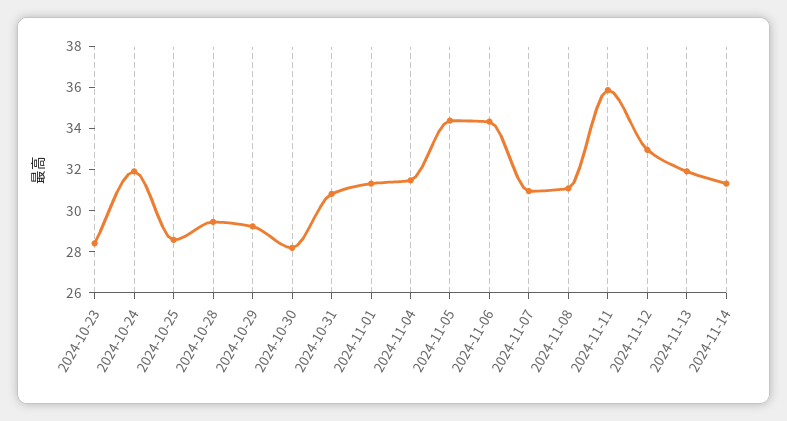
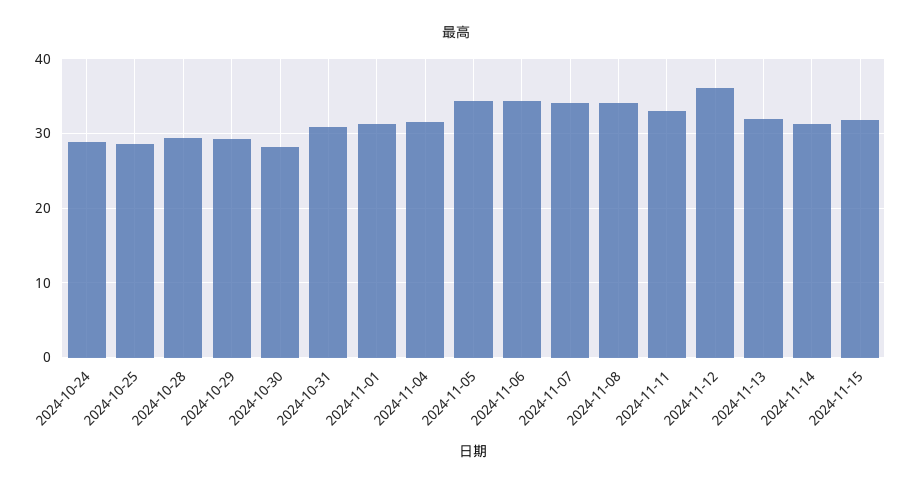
2024-10-23: 28.5 -> none
2024-10-24: 32 -> 29
2024-11-07: 31 -> 34
2024-11-08: 31 -> 34
2024-11-11: 36 -> 33
2024-11-12: 33 -> 36
2024-11-15: none -> 32

